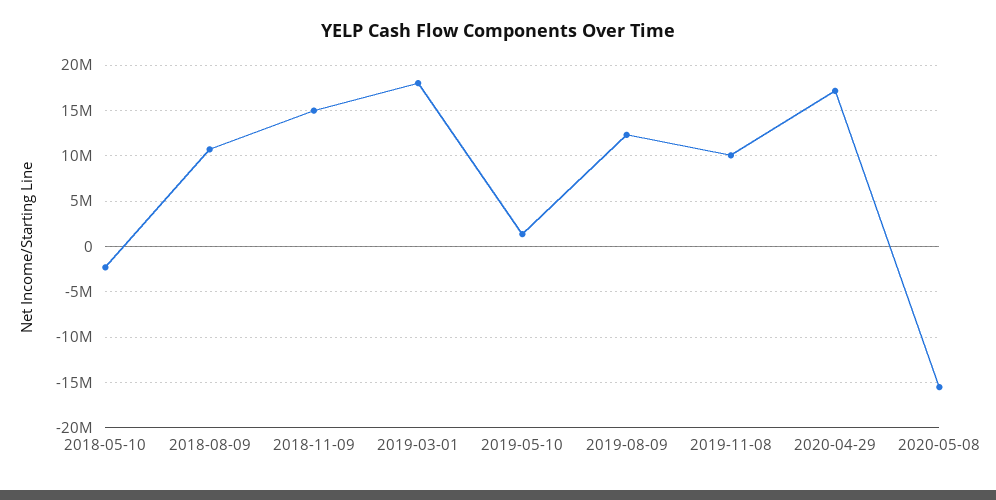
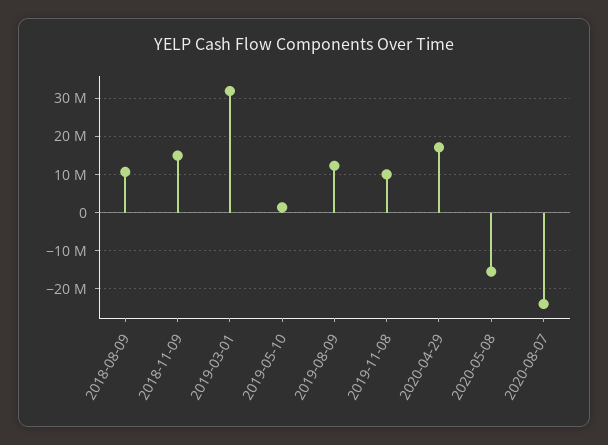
2018-05-10: -2000000 -> none
2019-03-01: 18000000 -> 32000000
2020-08-07: none -> -24000000

